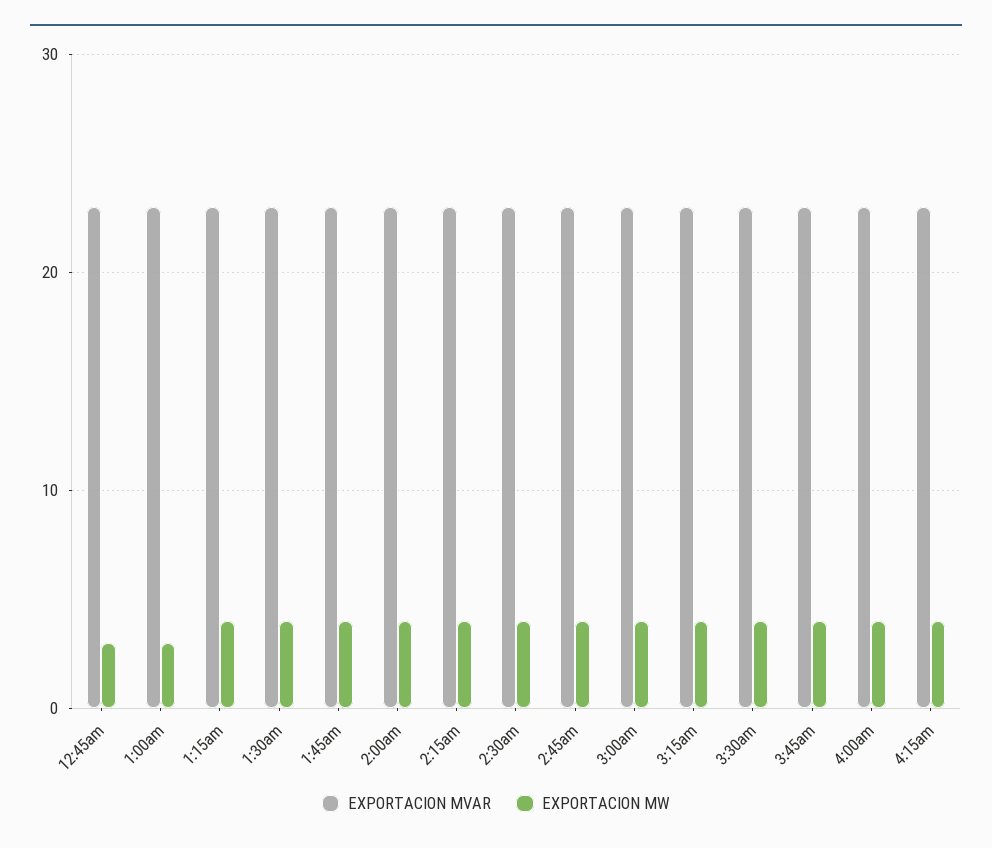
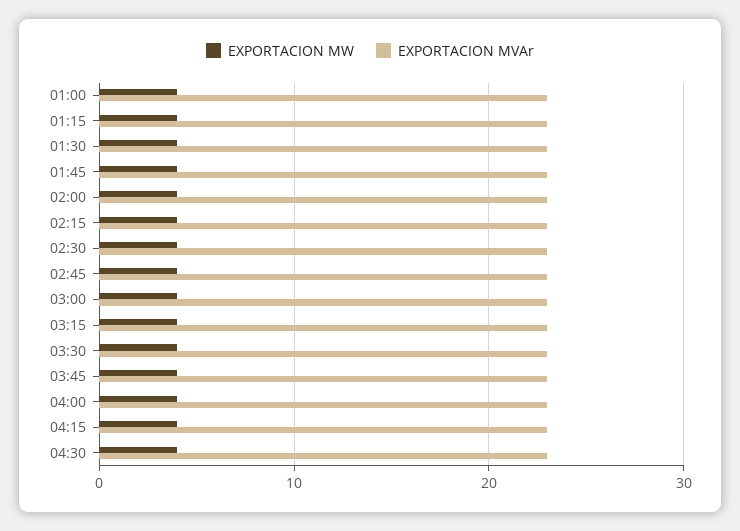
EXPORTACION MVAR, 12:45am: 23 -> none
EXPORTACION MW, 12:45am: 3 -> none
EXPORTACION MW, 1:00am: 3 -> 4
EXPORTACION MW, 04:30: none -> 4
EXPORTACION MVAR, 04:30: none -> 23

